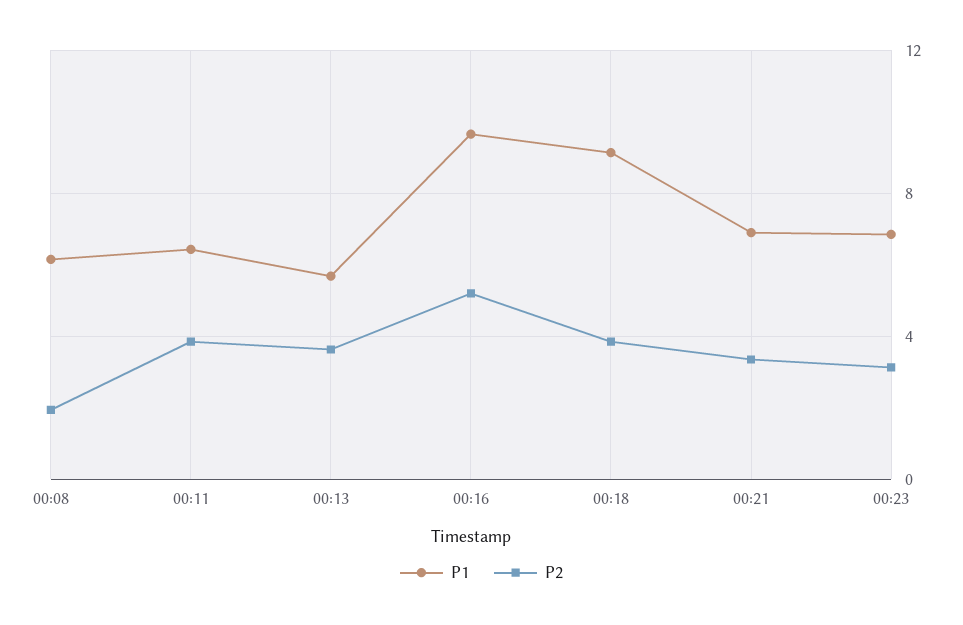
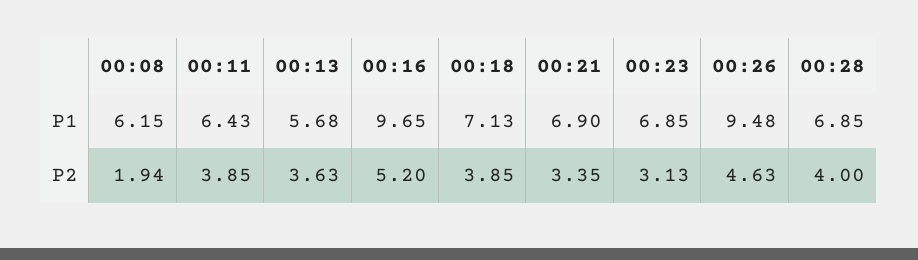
P1, 00:18: 9 -> 7.13
P1, 00:26: none -> 9.48
P1, 00:28: none -> 6.85
P2, 00:26: none -> 4.63
P2, 00:28: none -> 4

